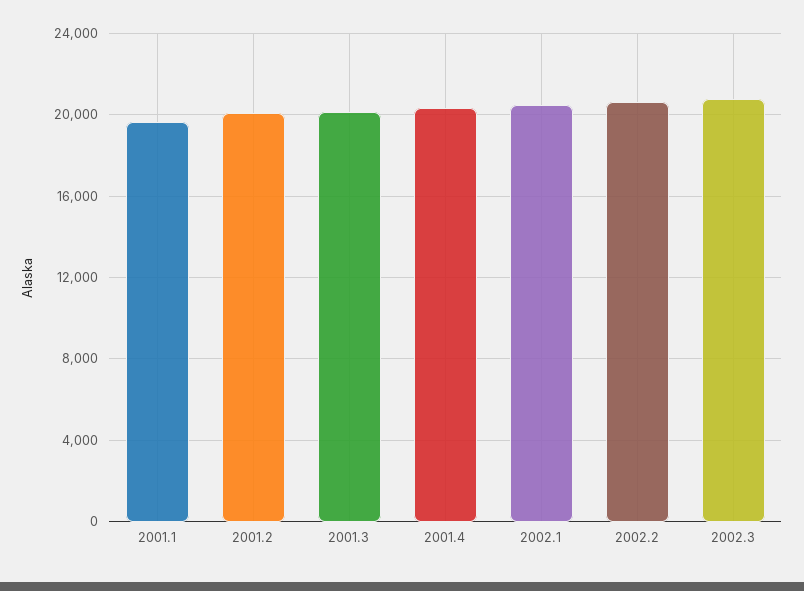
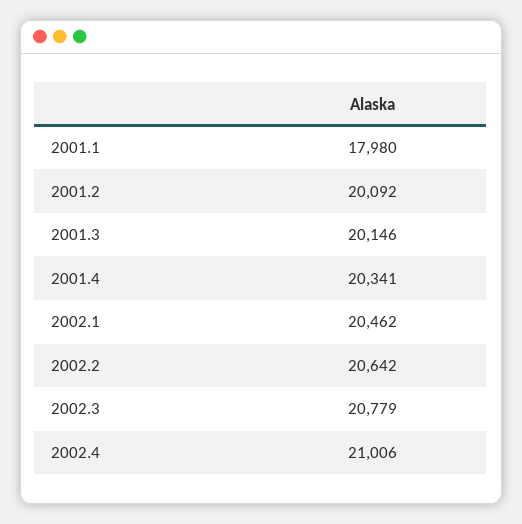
2001.1: 19500 -> 17980
2002.4: none -> 21006

